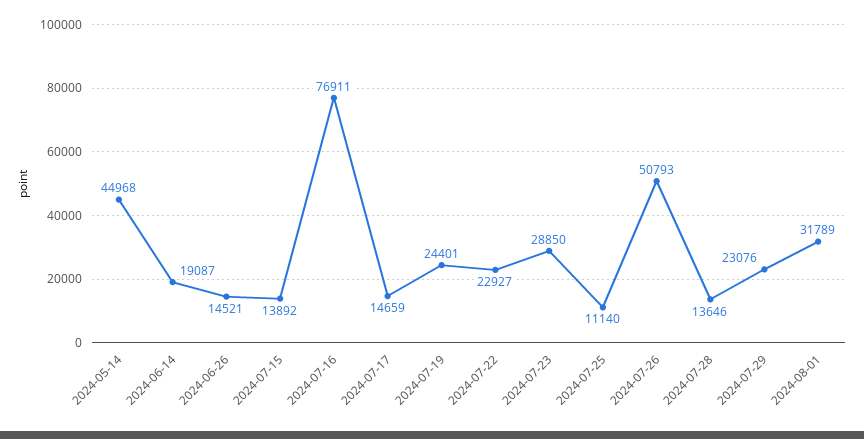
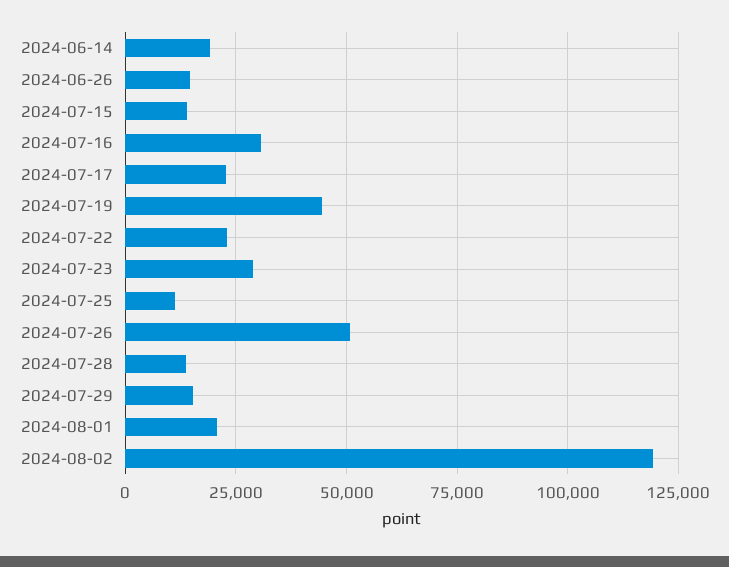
2024-05-14: 44968 -> none
2024-07-16: 76911 -> 30000
2024-07-17: 14659 -> 22500
2024-07-19: 24401 -> 45000
2024-07-29: 23076 -> 15000
2024-08-01: 31789 -> 20000
2024-08-02: none -> 120000

